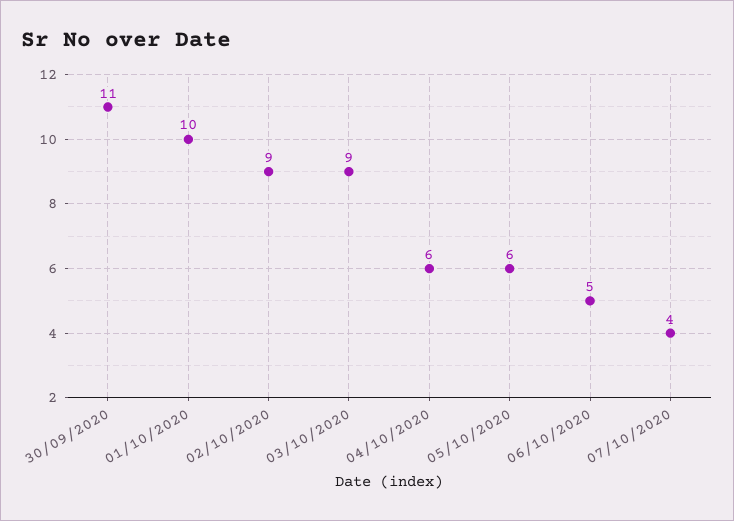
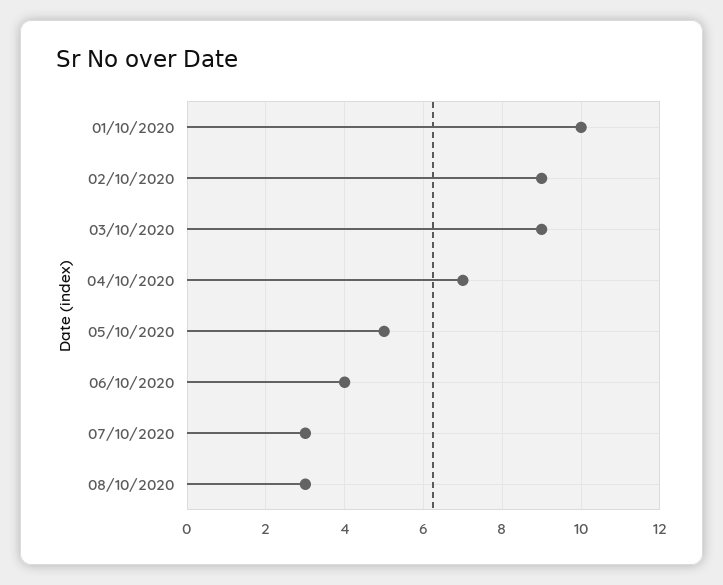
30/09/2020: 11 -> none
04/10/2020: 6 -> 7
05/10/2020: 6 -> 5
06/10/2020: 5 -> 4
07/10/2020: 4 -> 3
08/10/2020: none -> 3

